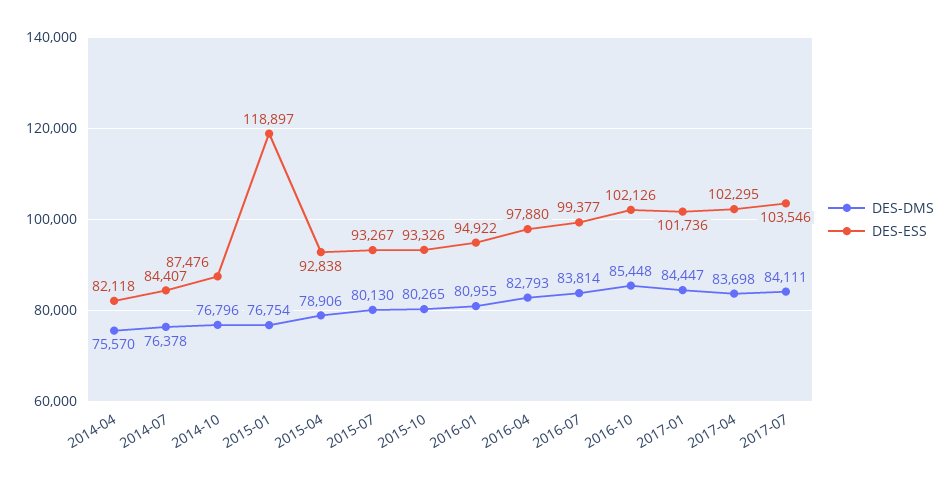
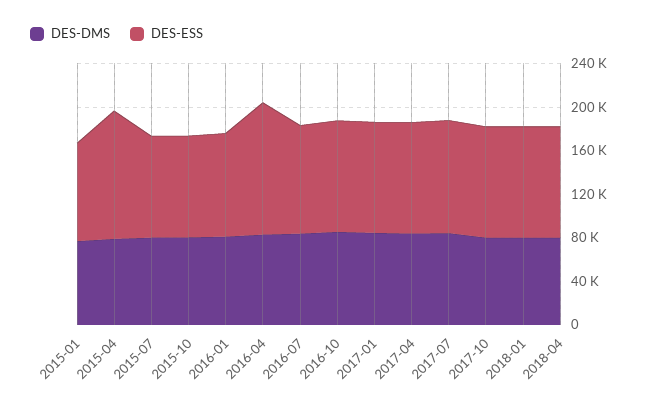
DES-DMS, 2014-04: 75570 -> none
DES-ESS, 2014-04: 82118 -> none
DES-DMS, 2014-07: 76378 -> none
DES-ESS, 2014-07: 84407 -> none
DES-DMS, 2014-10: 76796 -> none
DES-ESS, 2014-10: 87476 -> none
DES-ESS, 2015-01: 118897 -> 90000
DES-ESS, 2015-04: 92838 -> 120000
DES-ESS, 2016-04: 97880 -> 120000
DES-DMS, 2017-10: none -> 80000
DES-ESS, 2017-10: none -> 100000
DES-DMS, 2018-01: none -> 80000
DES-ESS, 2018-01: none -> 100000
DES-DMS, 2018-04: none -> 80000
DES-ESS, 2018-04: none -> 100000

